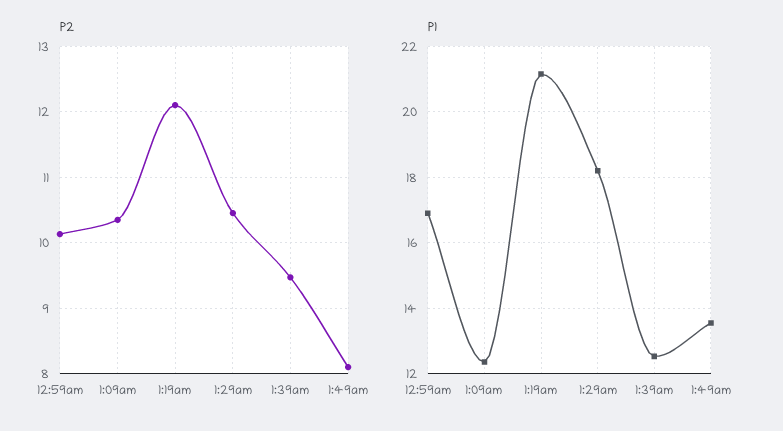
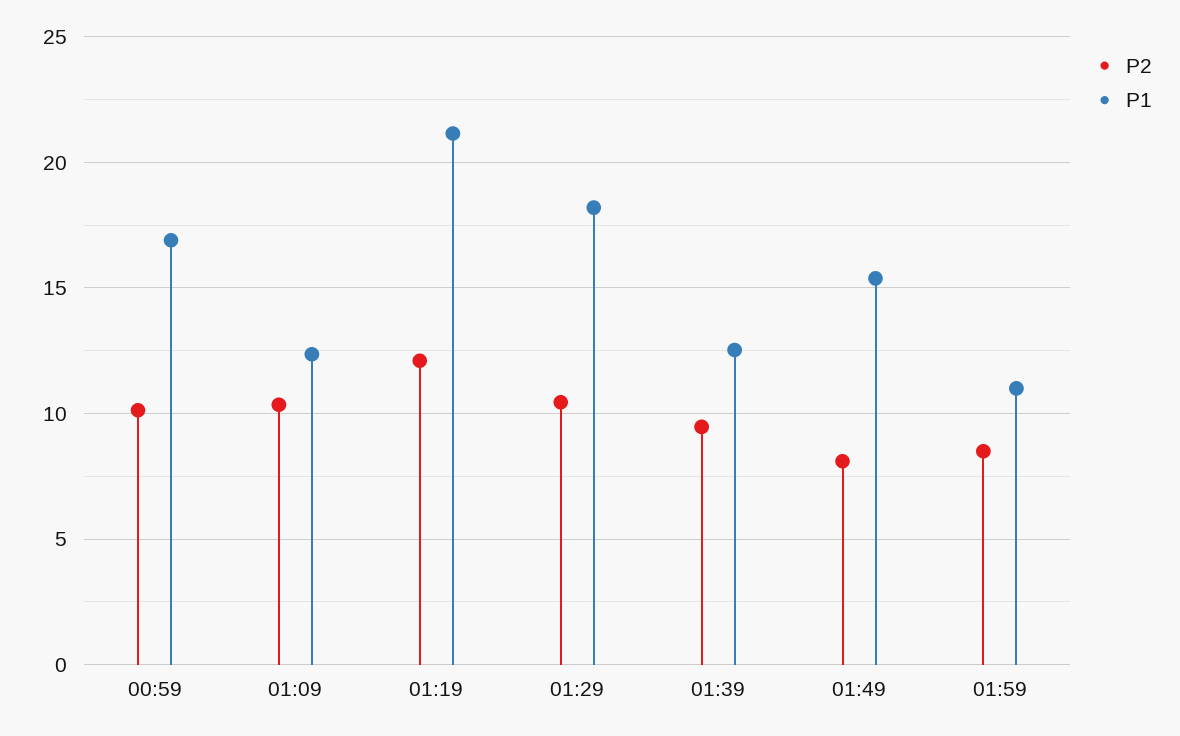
P1, 1:49am: 13.6 -> 15.5
P2, 01:59: none -> 8.5
P1, 01:59: none -> 11

